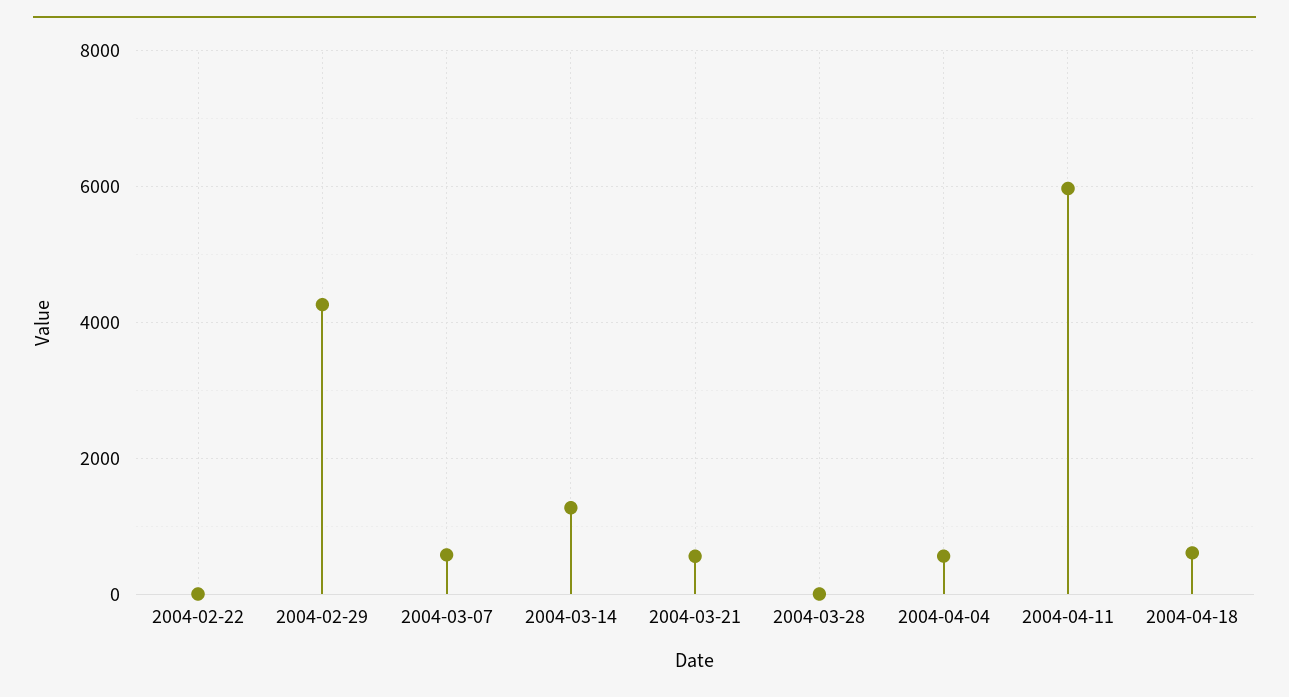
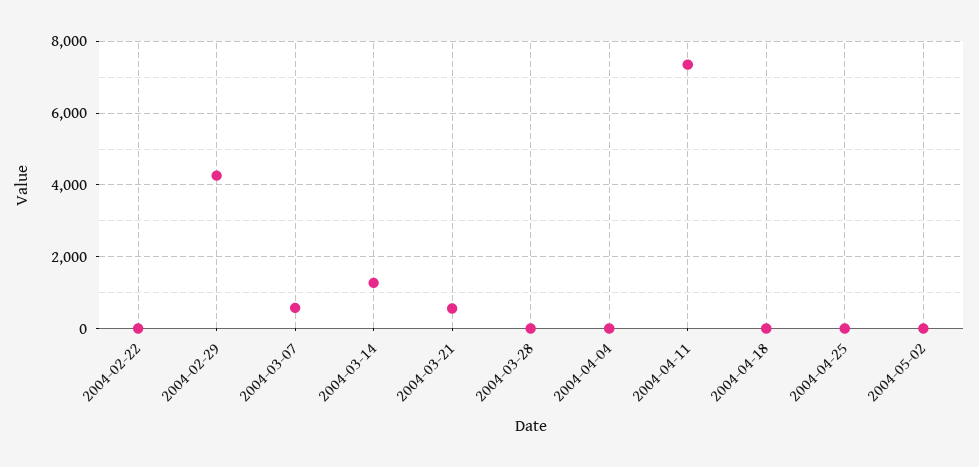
2004-04-04: 600 -> 0
2004-04-11: 6000 -> 7400
2004-04-18: 600 -> 0
2004-04-25: none -> 0
2004-05-02: none -> 0

